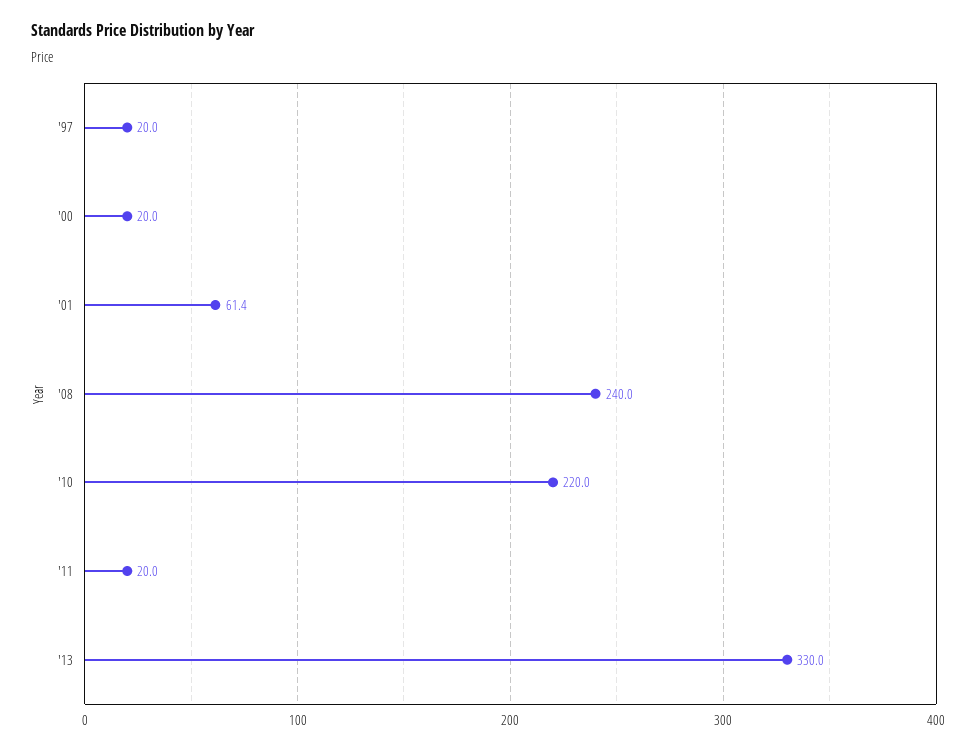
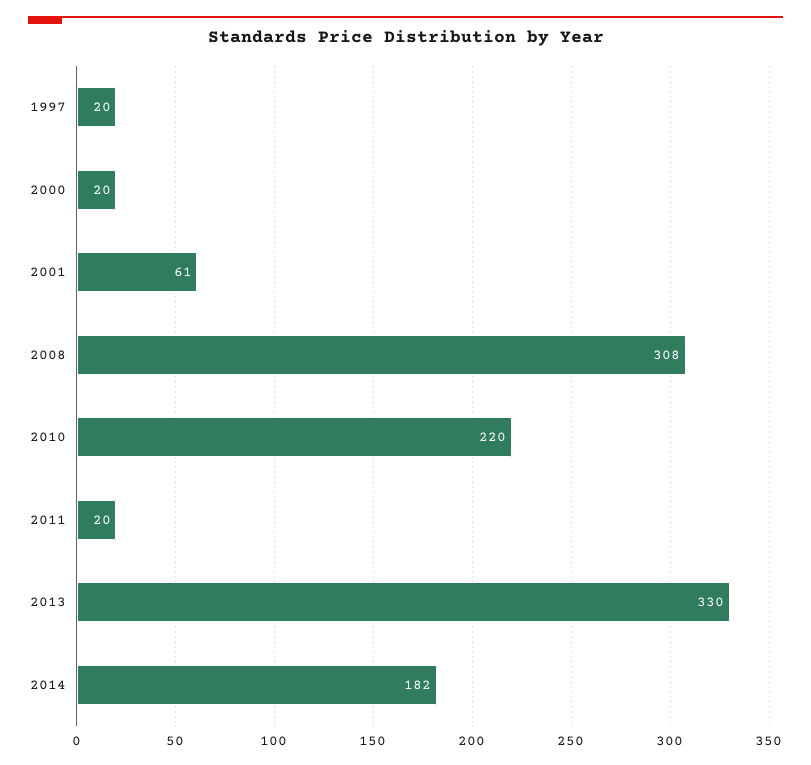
'08: 240 -> 308
2014: none -> 182

